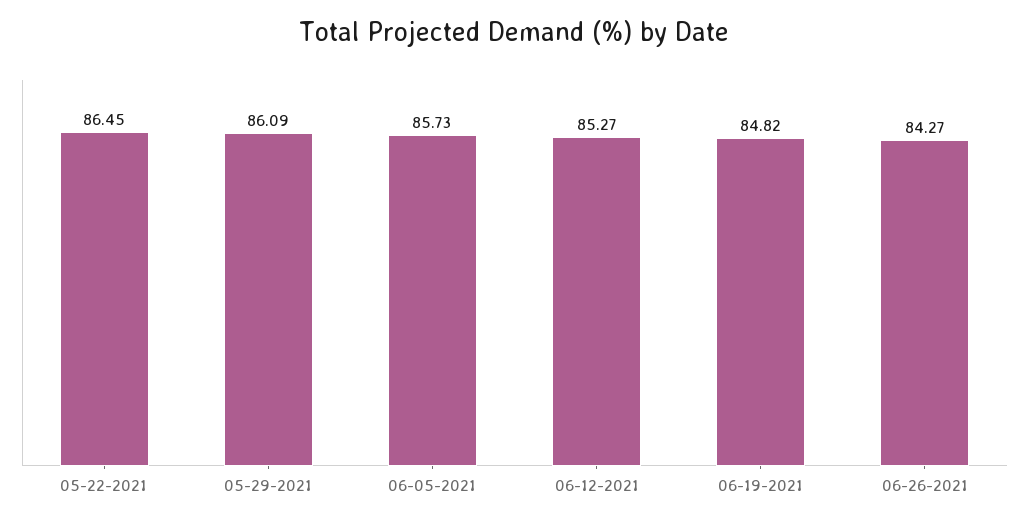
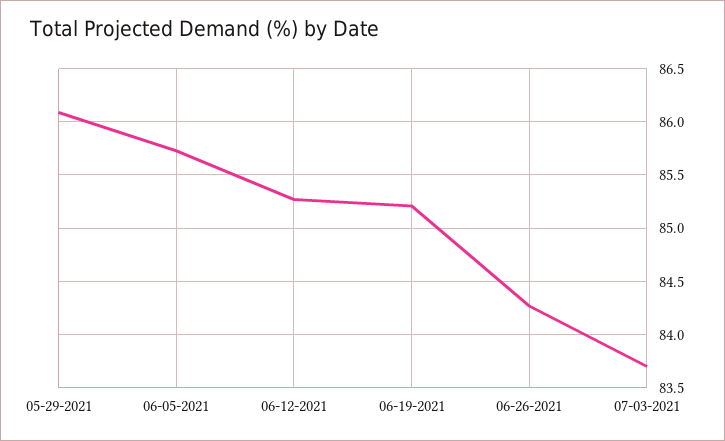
05-22-2021: 86.45 -> none
06-19-2021: 84.82 -> 85.2
07-03-2021: none -> 83.7

